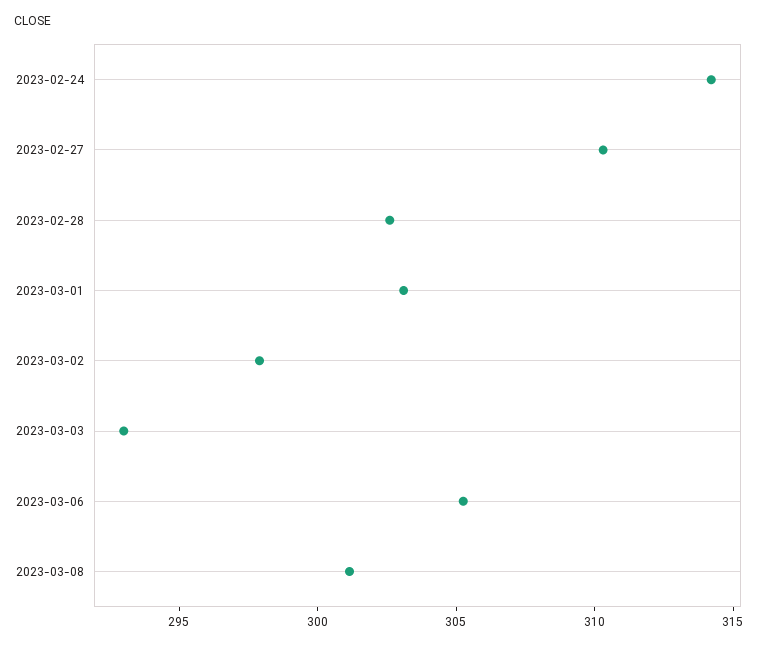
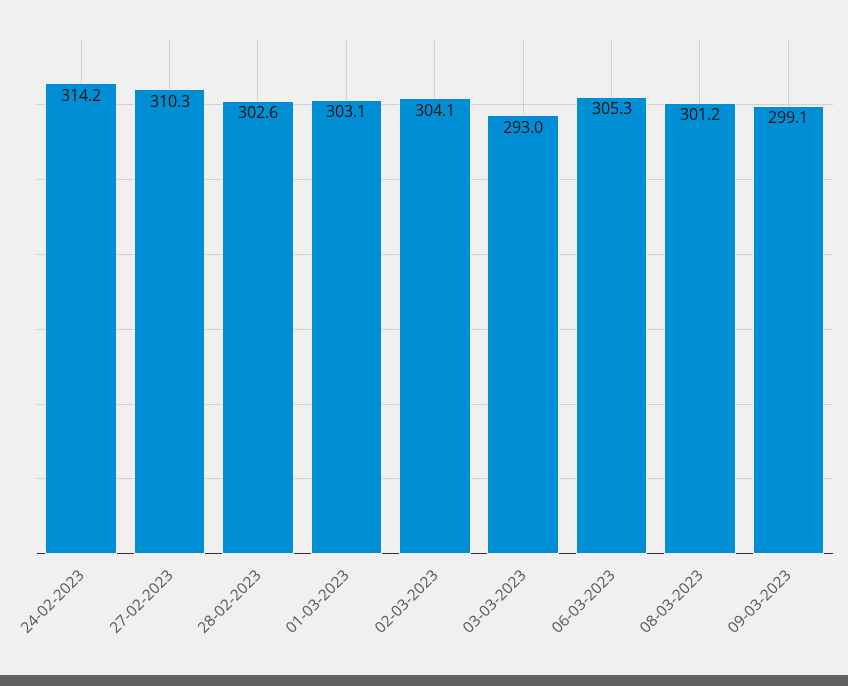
2023-03-02: 298 -> 304.1
09-03-2023: none -> 299.1

